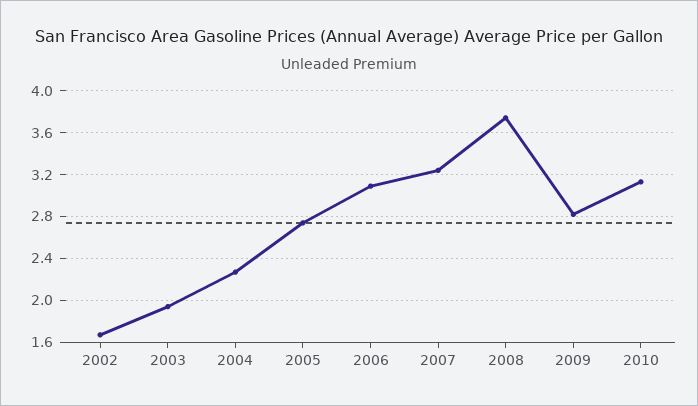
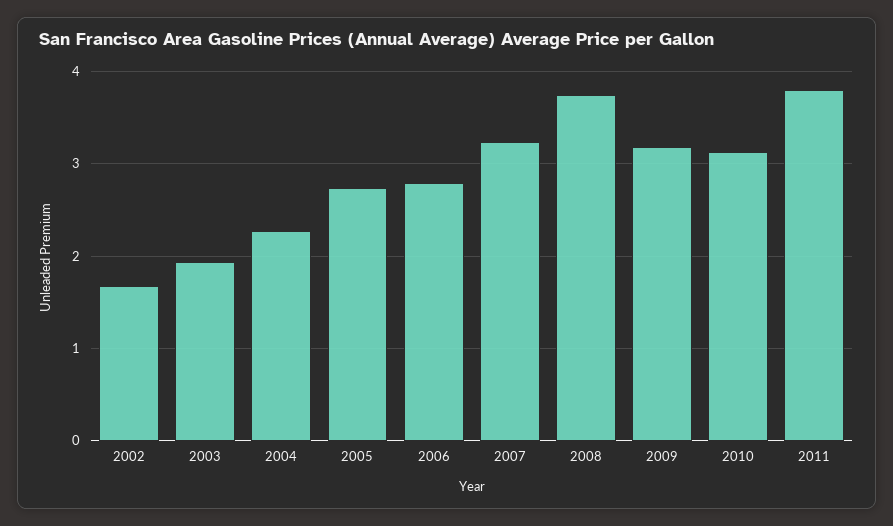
2006: 3.1 -> 2.8
2009: 2.8 -> 3.2
2011: none -> 3.8

